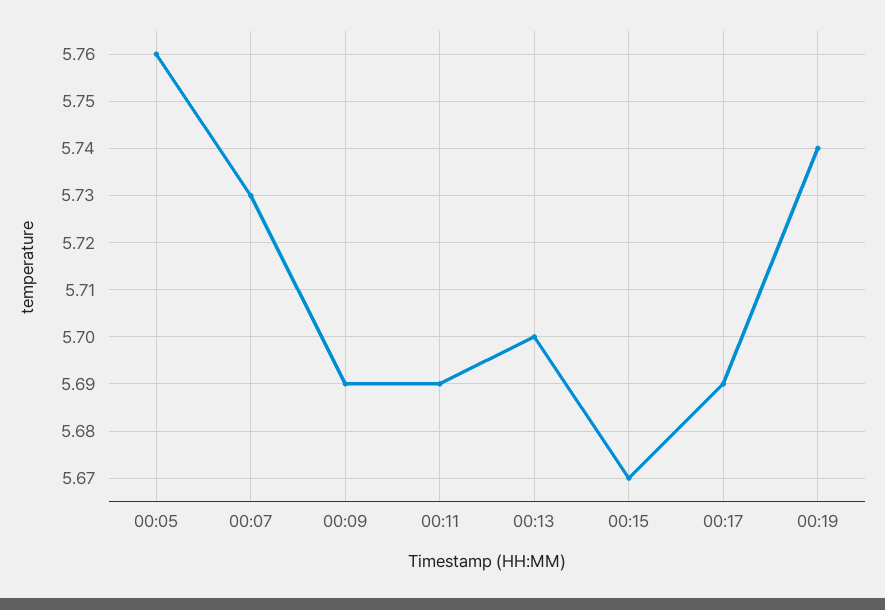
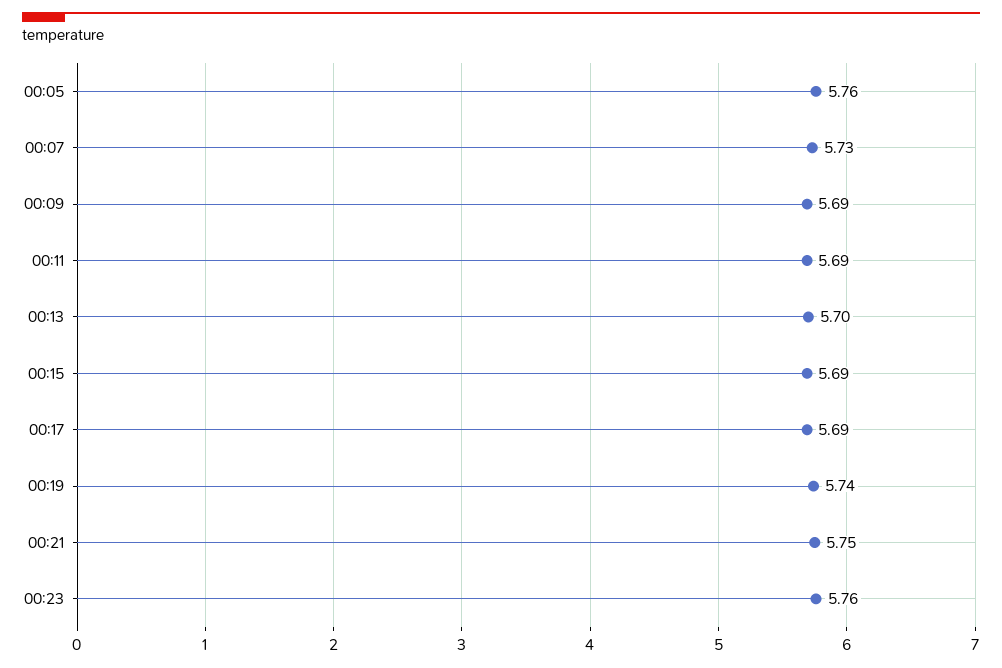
00:15: 5.67 -> 5.69
00:21: none -> 5.75
00:23: none -> 5.76

